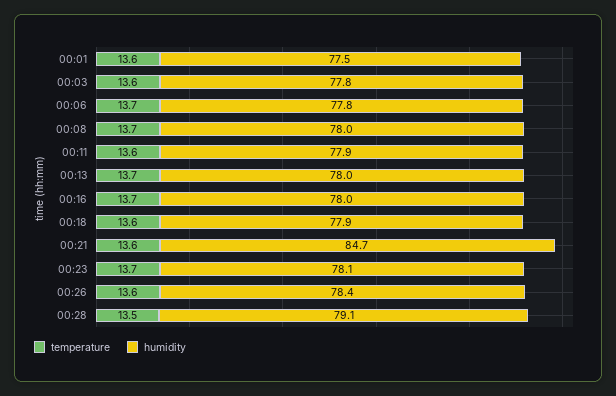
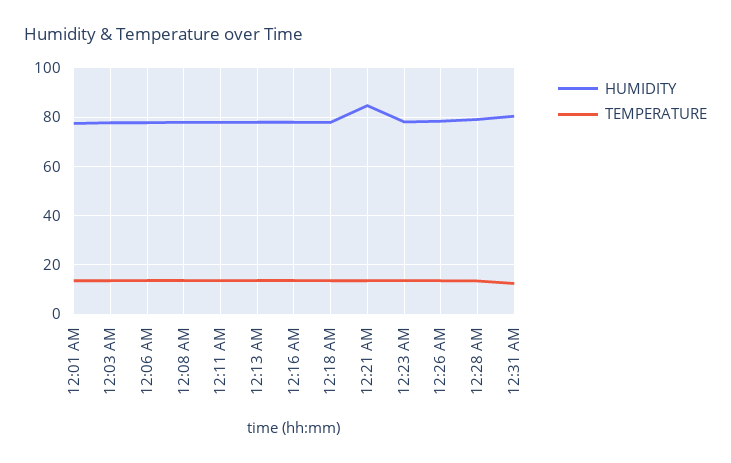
humidity, 12:31 AM: none -> 80
temperature, 12:31 AM: none -> 12.5

